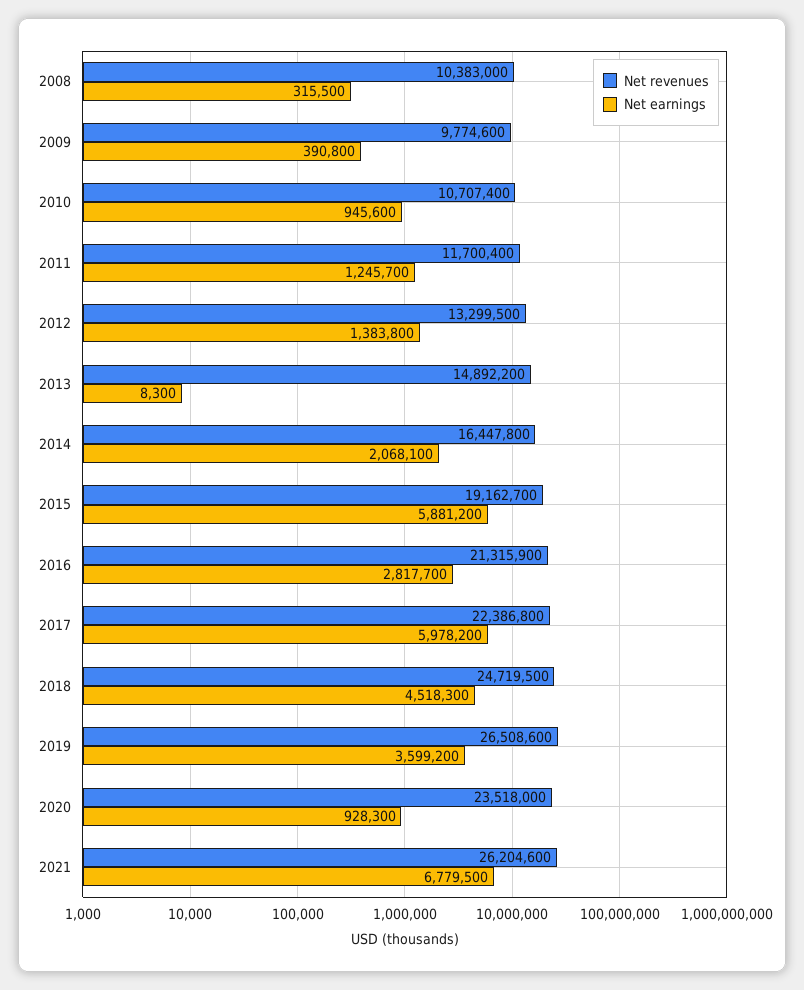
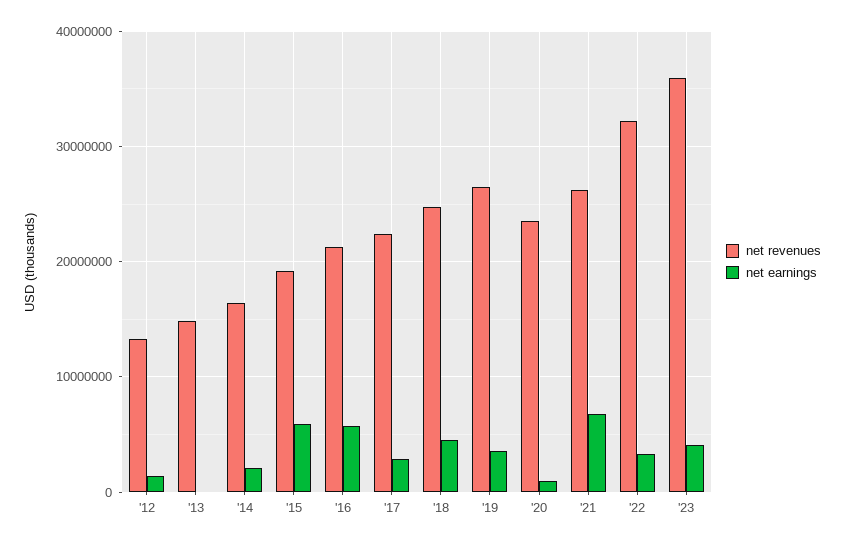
Net revenues, 2008: 10383000 -> none
Net earnings, 2008: 315500 -> none
Net revenues, 2009: 9774600 -> none
Net earnings, 2009: 390800 -> none
Net revenues, 2010: 10707400 -> none
Net earnings, 2010: 945600 -> none
Net revenues, 2011: 11700400 -> none
Net earnings, 2011: 1245700 -> none
Net earnings, 2016: 2817700 -> 6000000
Net earnings, 2017: 5978200 -> 3000000
Net revenues, '22: none -> 32000000
Net earnings, '22: none -> 3000000
Net revenues, '23: none -> 36000000
Net earnings, '23: none -> 4000000

